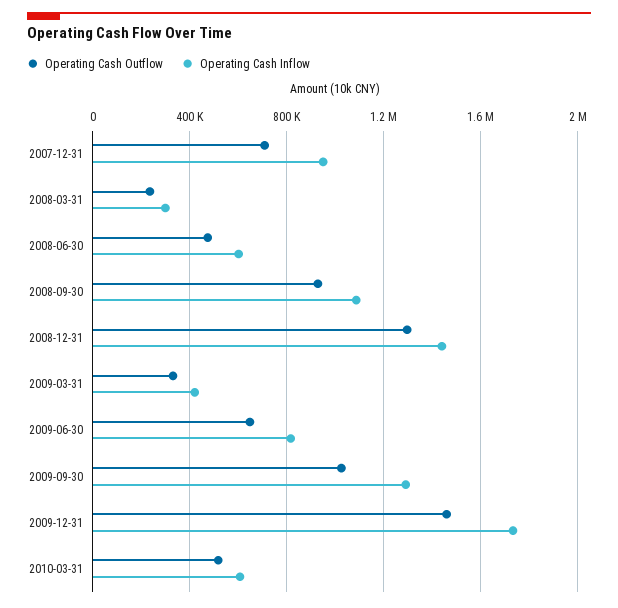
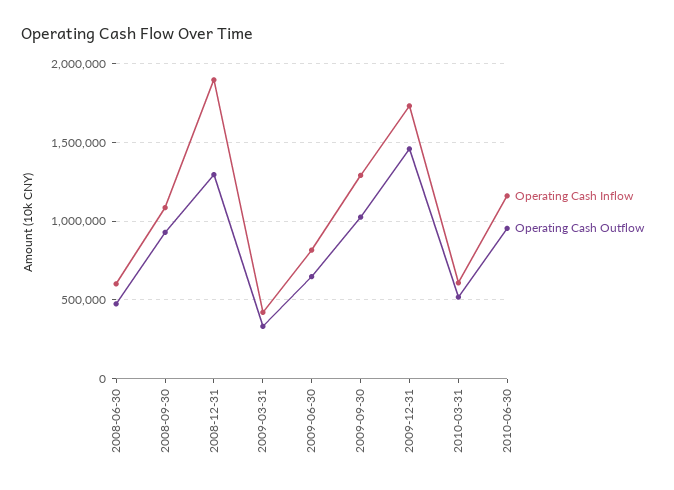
Operating Cash Outflow, 2007-12-31: 700000 -> none
Operating Cash Inflow, 2007-12-31: 950000 -> none
Operating Cash Outflow, 2008-03-31: 250000 -> none
Operating Cash Inflow, 2008-03-31: 300000 -> none
Operating Cash Inflow, 2008-12-31: 1450000 -> 1900000
Operating Cash Inflow, 2010-06-30: none -> 1150000
Operating Cash Outflow, 2010-06-30: none -> 950000

